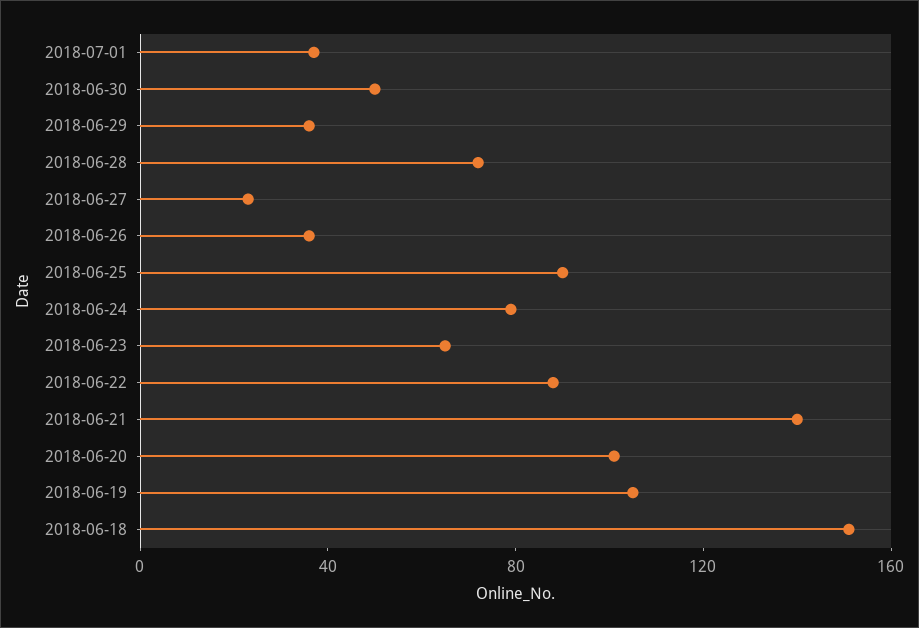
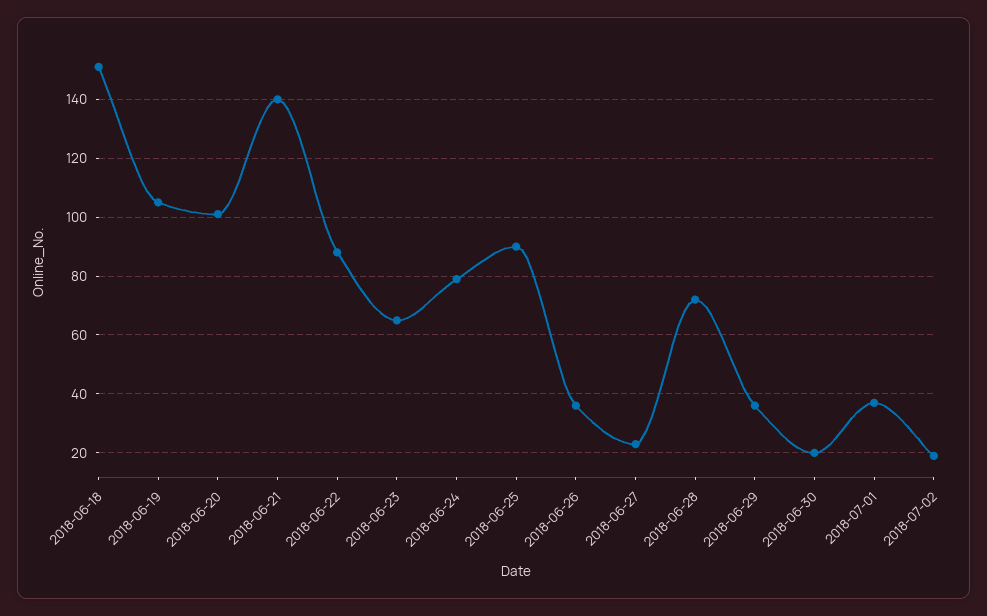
2018-06-30: 50 -> 20
2018-07-02: none -> 20

